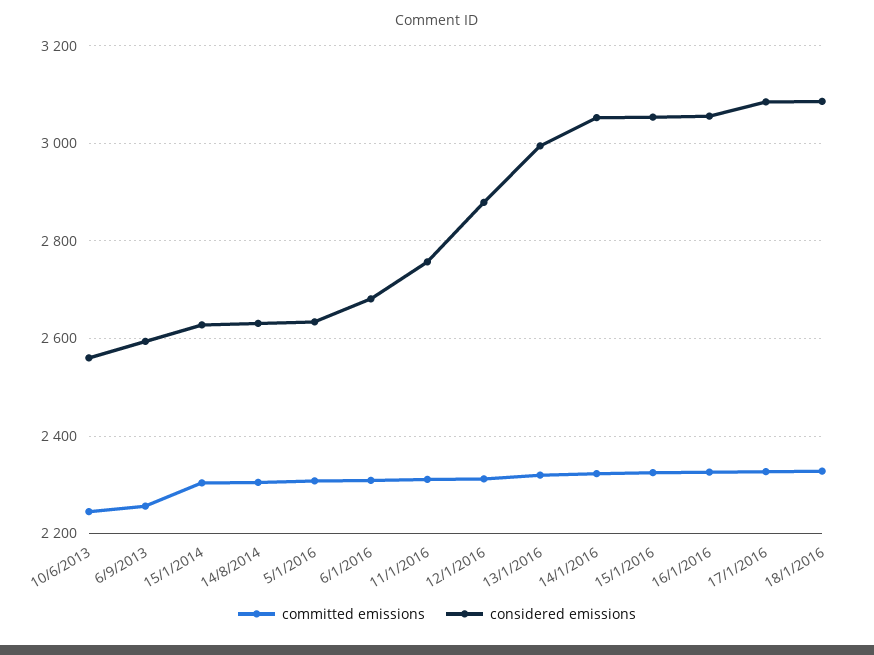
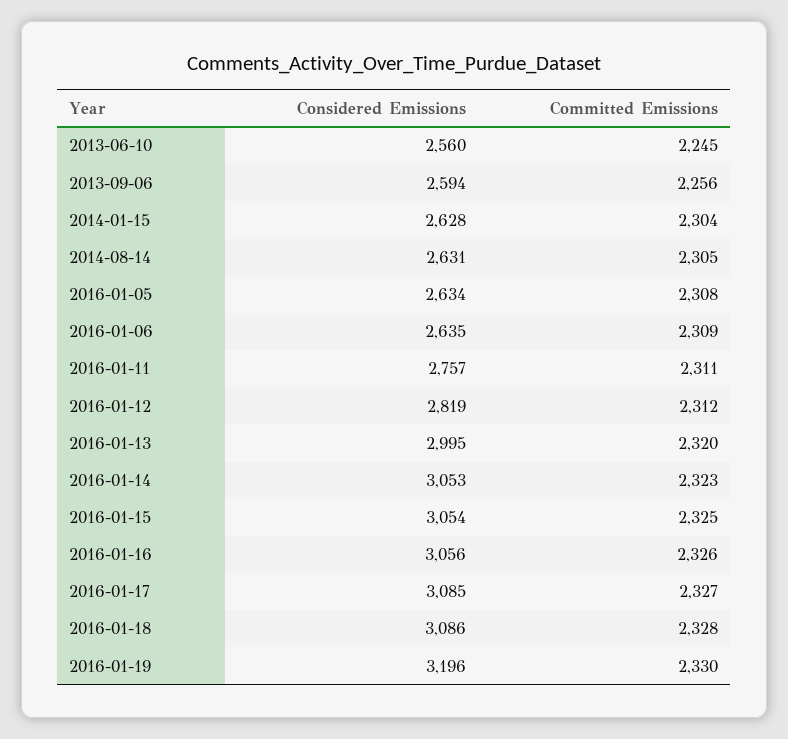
considered emissions, 6/1/2016: 2680 -> 2635
considered emissions, 12/1/2016: 2880 -> 2819
considered emissions, 2016-01-19: none -> 3196
committed emissions, 2016-01-19: none -> 2330

